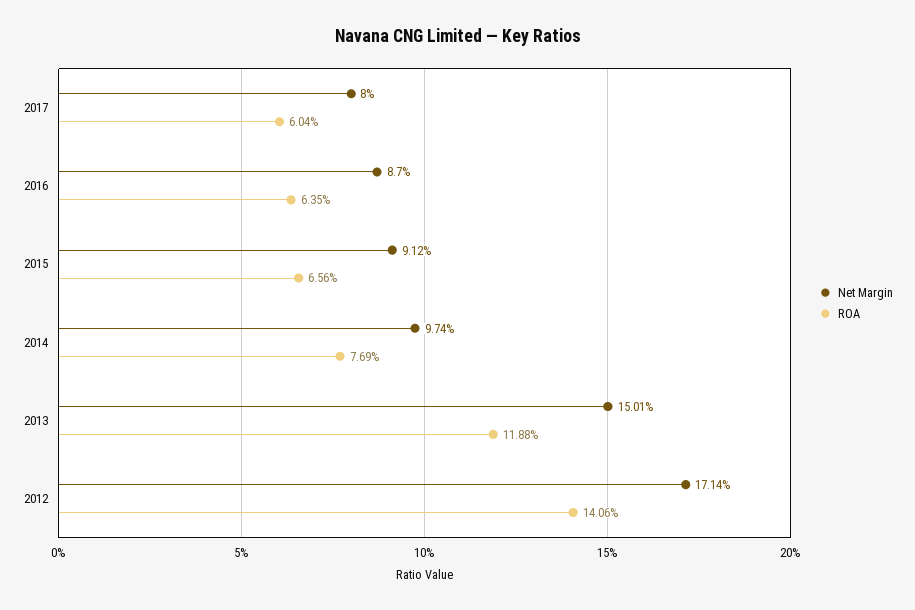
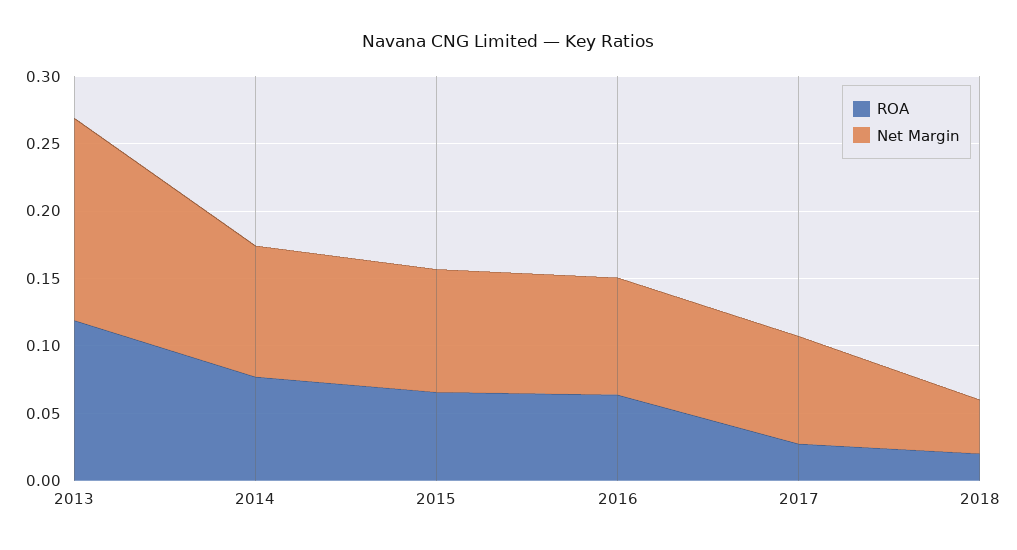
ROA, 2017: 0.0604 -> 0.03
Net Margin, 2012: 0.1714 -> none
ROA, 2012: 0.1406 -> none
ROA, 2018: none -> 0.02
Net Margin, 2018: none -> 0.04

